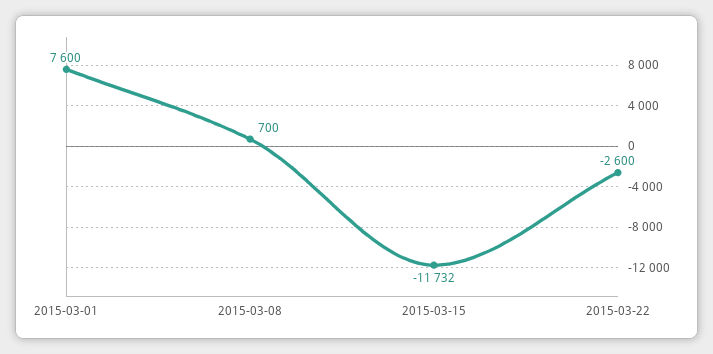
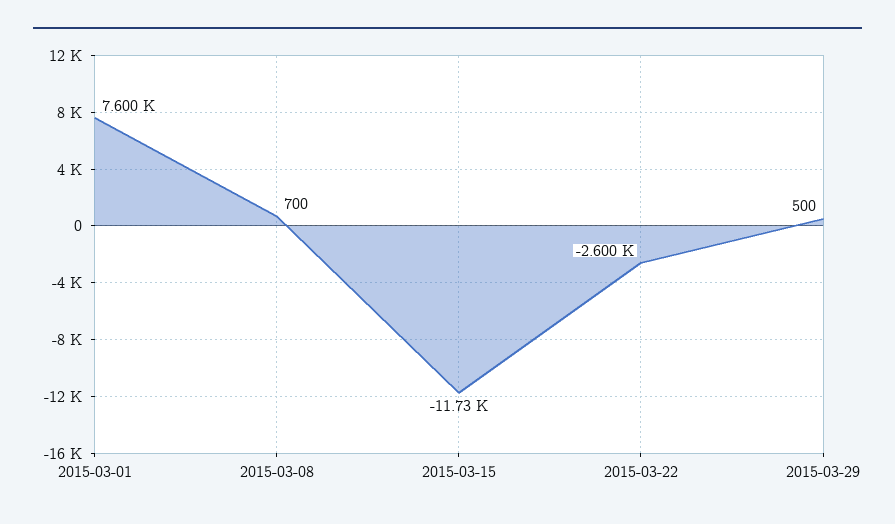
2015-03-29: none -> 500

